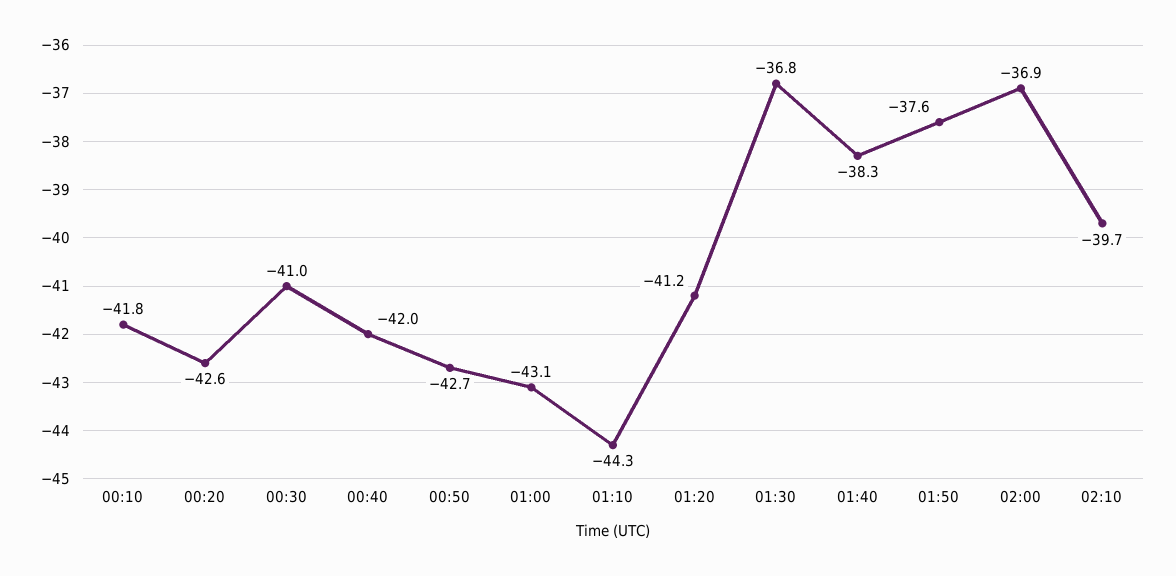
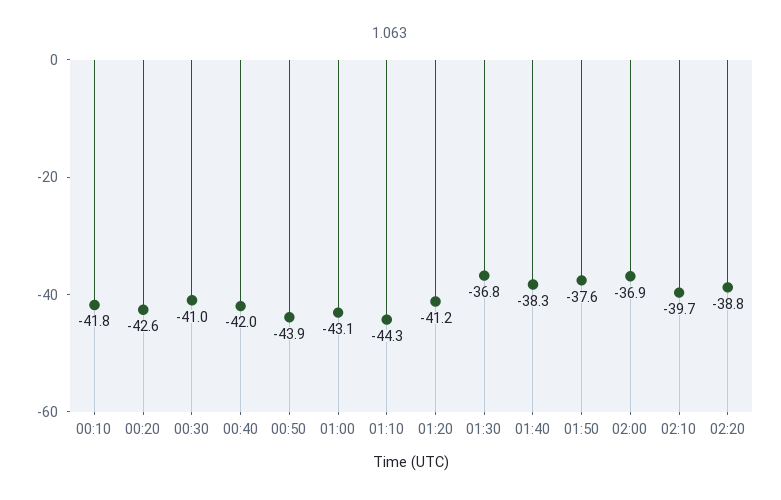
00:50: -42.7 -> -43.9
02:20: none -> -38.8

